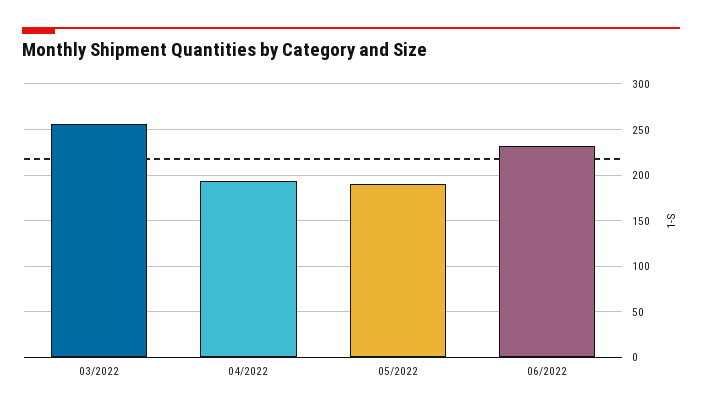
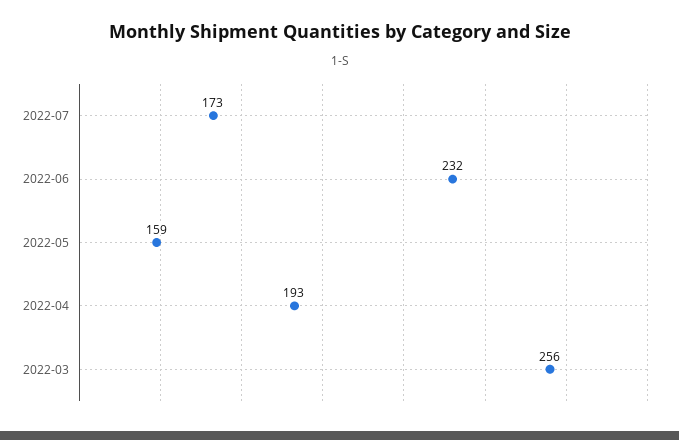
05/2022: 190 -> 159
2022-07: none -> 173

